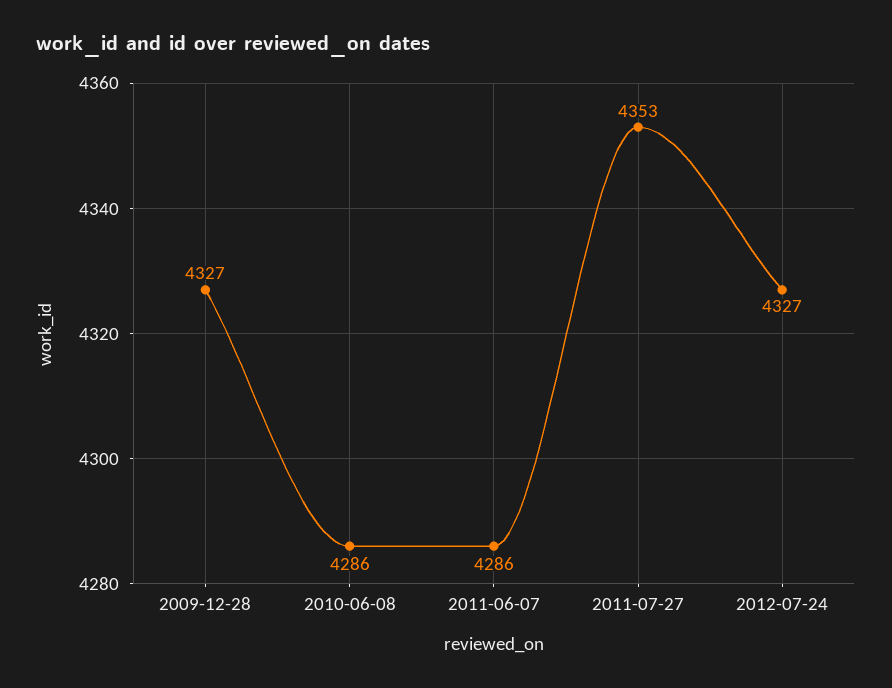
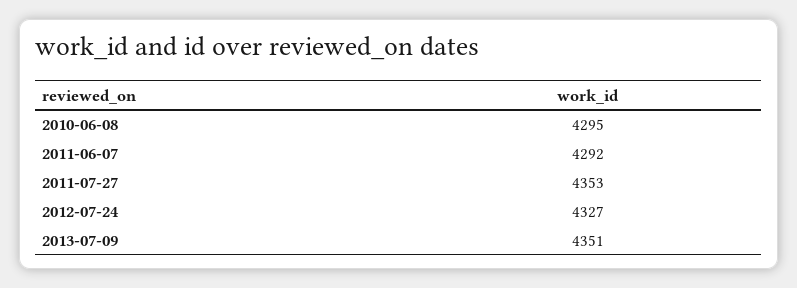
2009-12-28: 4327 -> none
2010-06-08: 4286 -> 4295
2011-06-07: 4286 -> 4292
2013-07-09: none -> 4351

